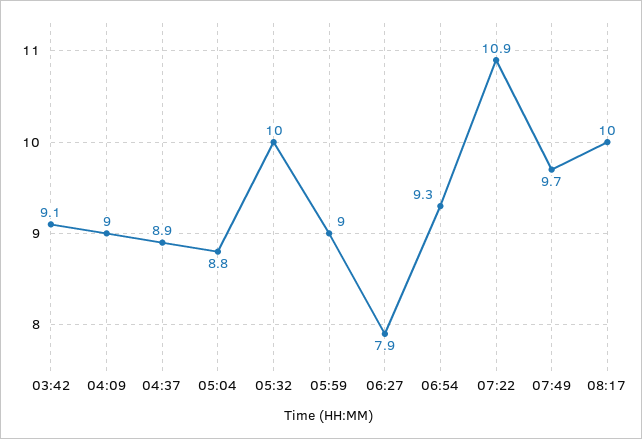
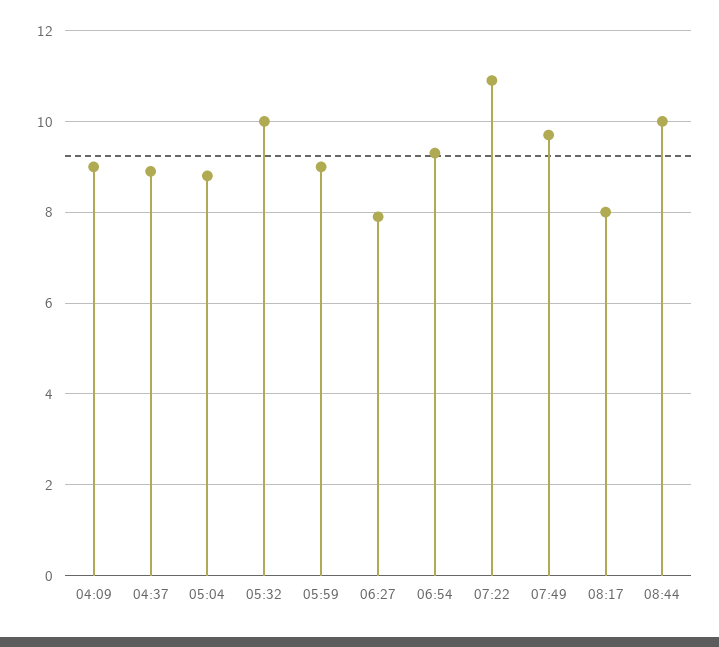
03:42: 9.1 -> none
08:17: 10 -> 8
08:44: none -> 10

